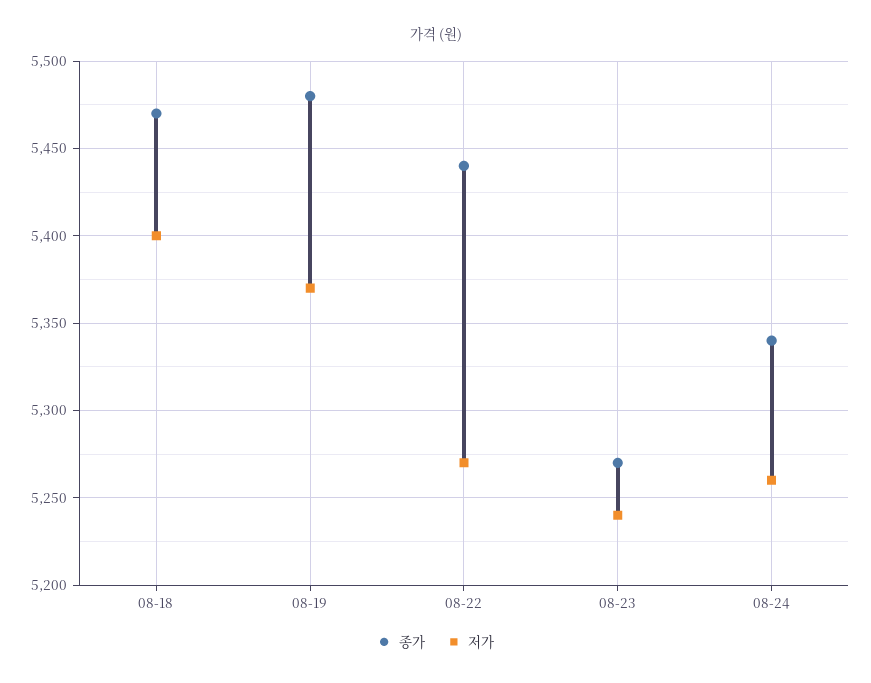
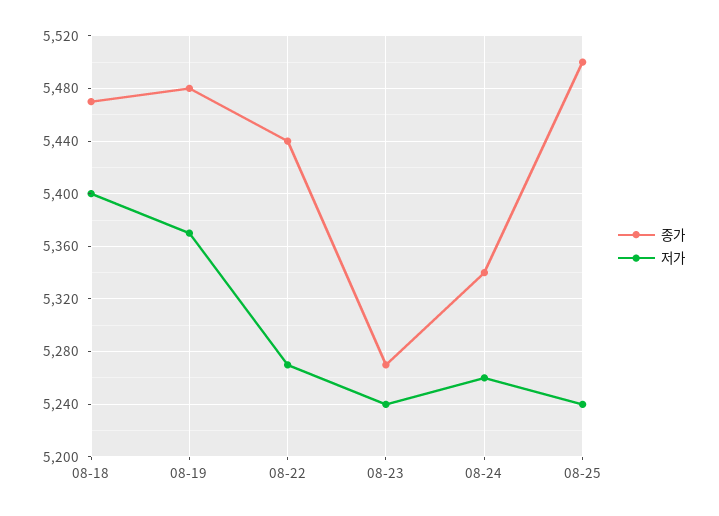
종가, 08-25: none -> 5500
저가, 08-25: none -> 5240

